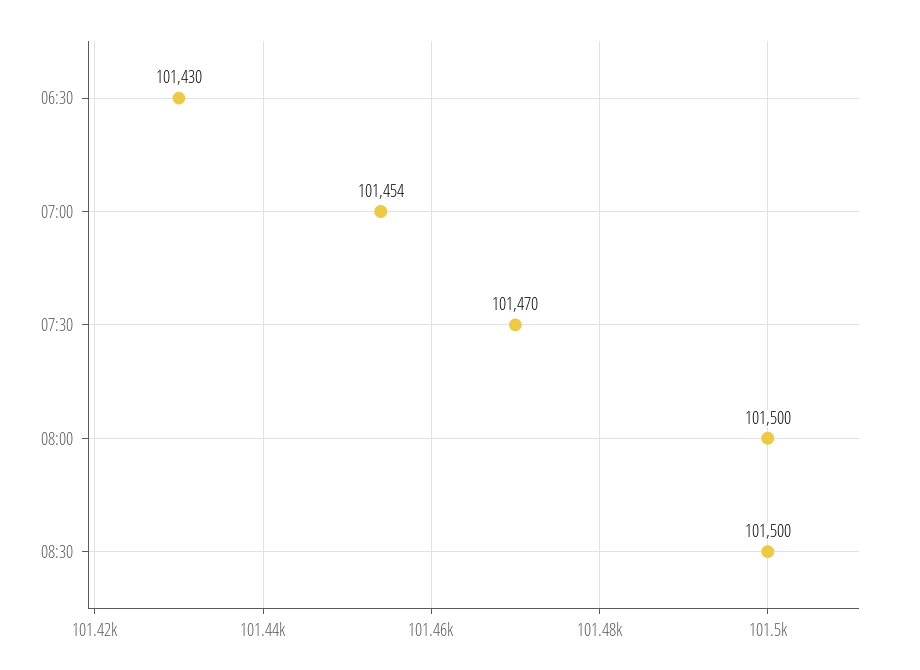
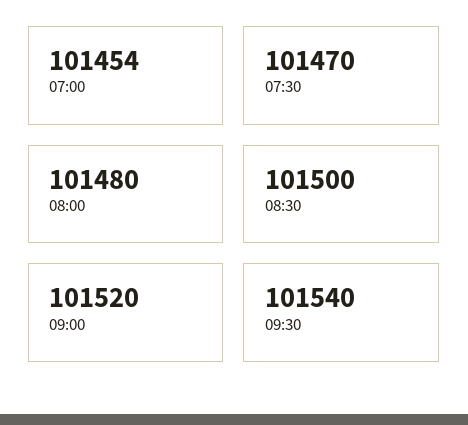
06:30: 101430 -> none
08:00: 101500 -> 101480
09:00: none -> 101520
09:30: none -> 101540

